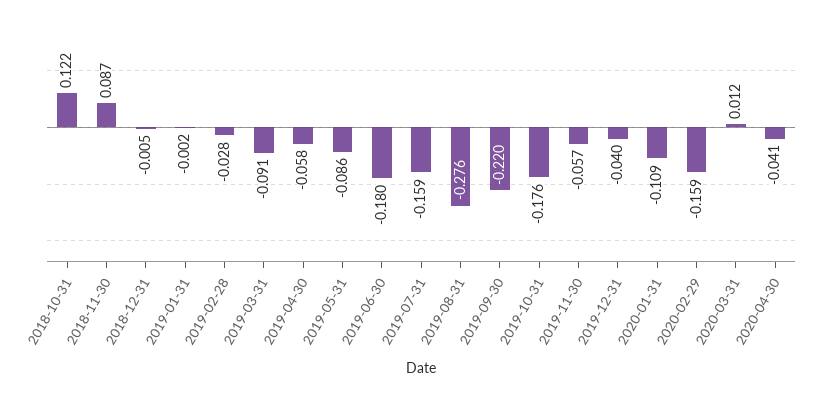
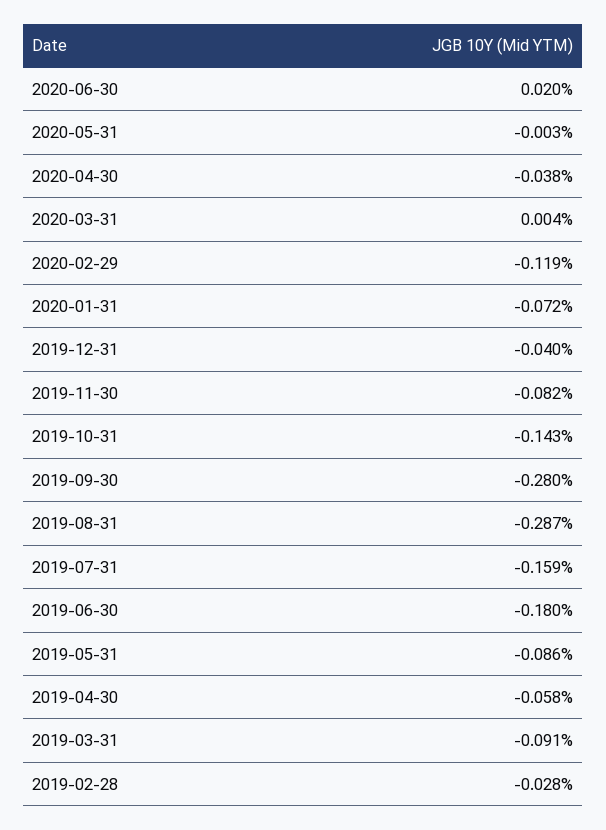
2018-10-31: 0.122 -> none
2018-11-30: 0.087 -> none
2018-12-31: -0.005 -> none
2019-01-31: -0.002 -> none
2019-08-31: -0.276 -> -0.287
2019-09-30: -0.22 -> -0.28
2019-10-31: -0.176 -> -0.143
2019-11-30: -0.057 -> -0.082
2020-01-31: -0.109 -> -0.072
2020-02-29: -0.159 -> -0.119
2020-03-31: 0.012 -> 0.004
2020-04-30: -0.041 -> -0.038
2020-06-30: none -> 0.02
2020-05-31: none -> -0.003

